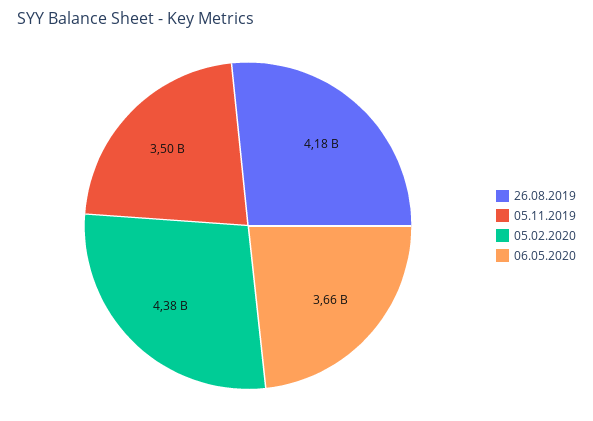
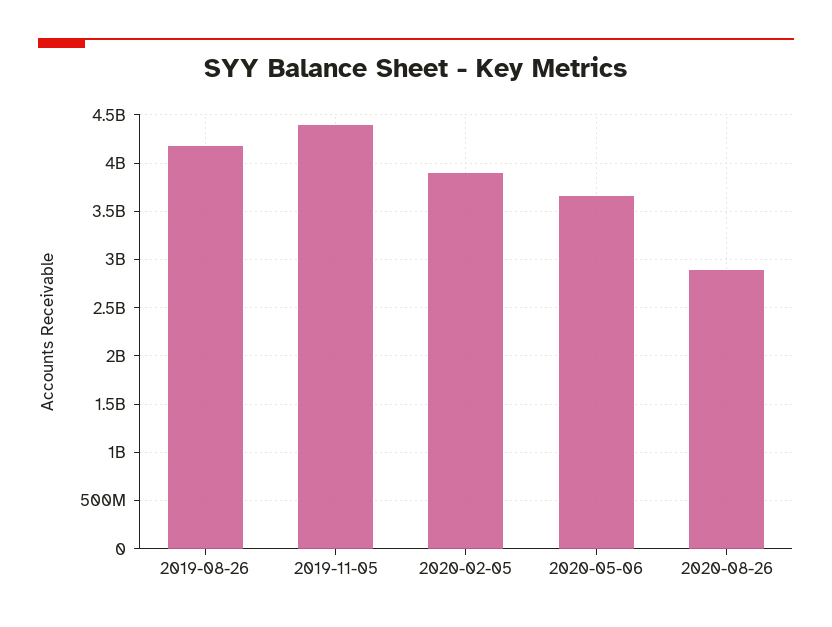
05.11.2019: 3500000000 -> 4400000000
05.02.2020: 4380000000 -> 3900000000
2020-08-26: none -> 2900000000

